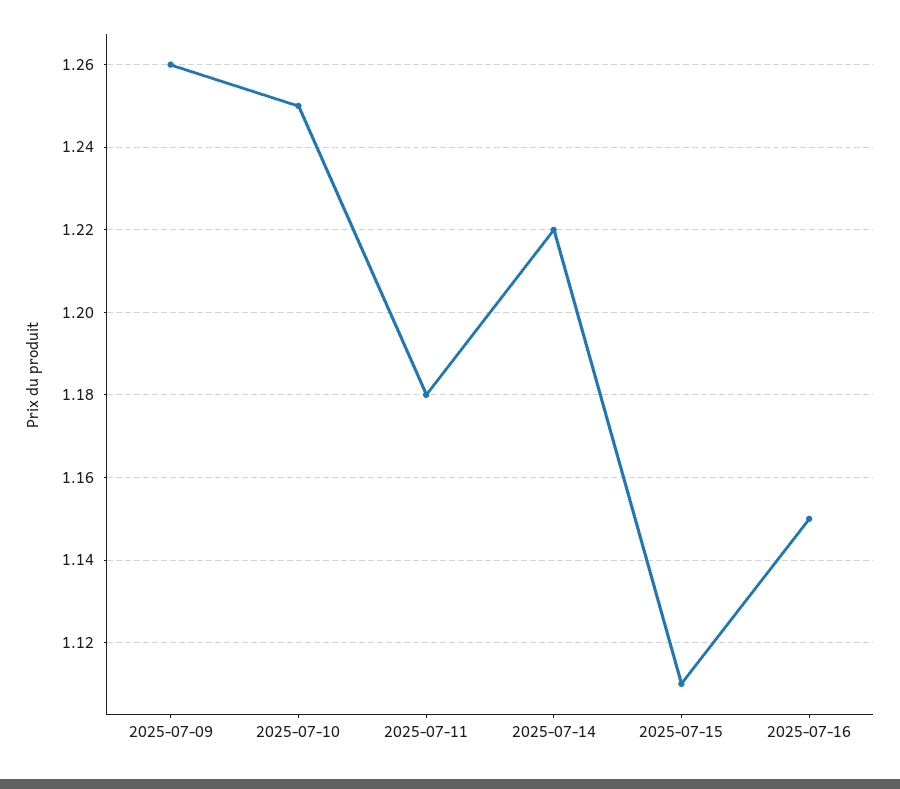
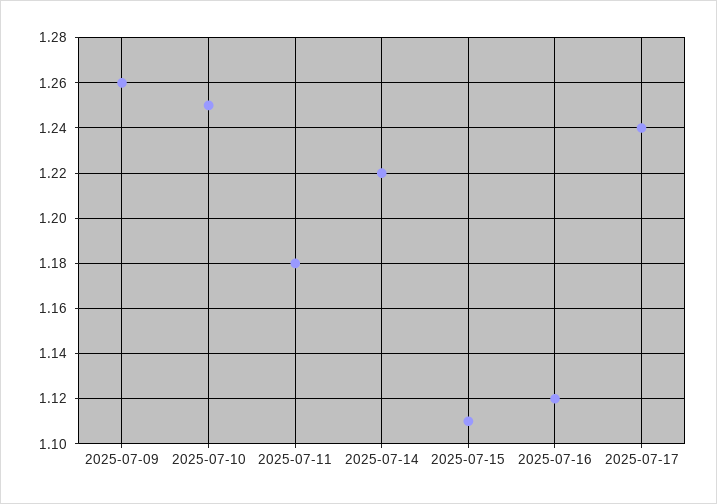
2025-07-16: 1.15 -> 1.12
2025-07-17: none -> 1.24

